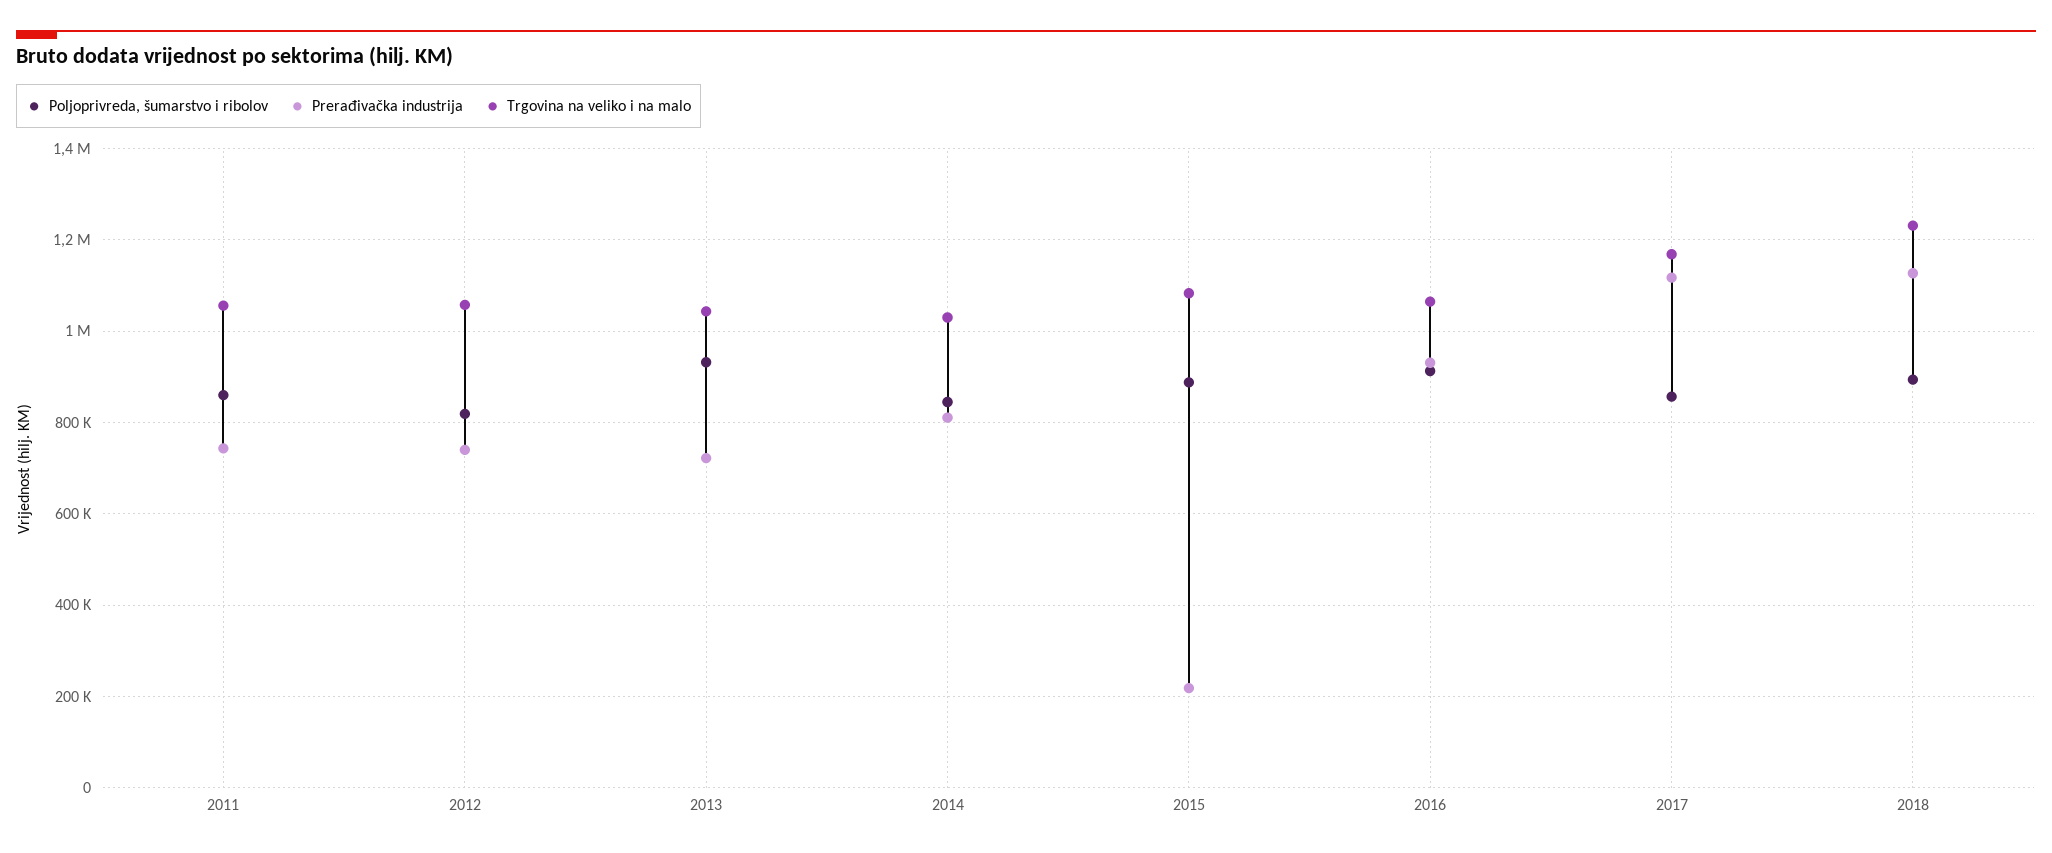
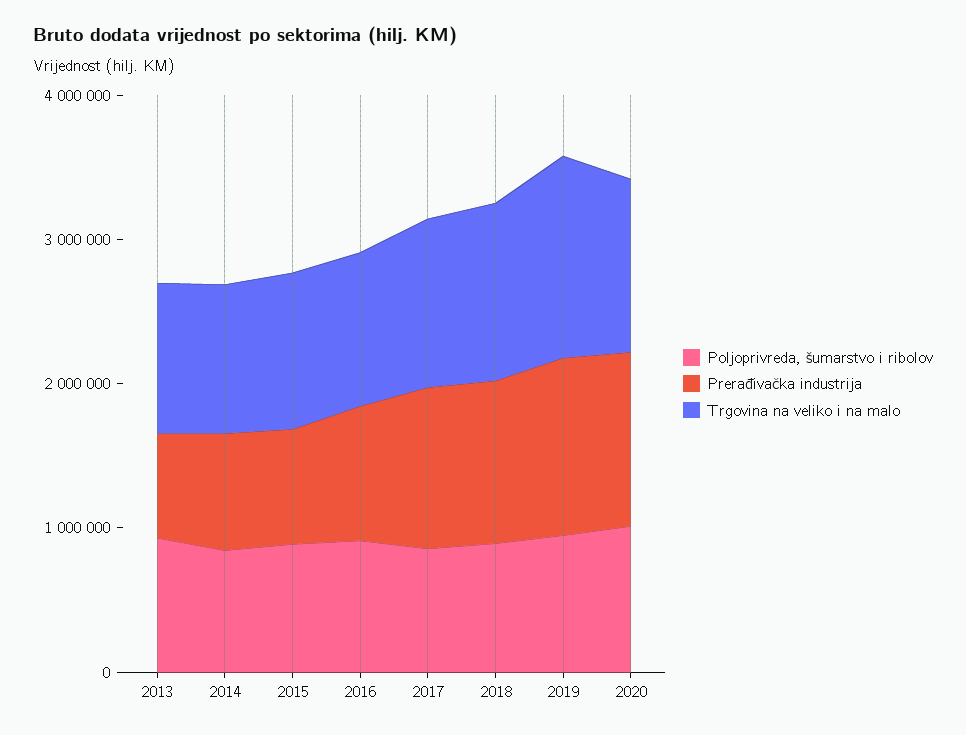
Poljoprivreda, šumarstvo i ribolov, 2011: 860000 -> none
Prerađivačka industrija, 2011: 740000 -> none
Trgovina na veliko i na malo, 2011: 1060000 -> none
Poljoprivreda, šumarstvo i ribolov, 2012: 820000 -> none
Prerađivačka industrija, 2012: 740000 -> none
Trgovina na veliko i na malo, 2012: 1060000 -> none
Prerađivačka industrija, 2015: 220000 -> 800000
Poljoprivreda, šumarstvo i ribolov, 2019: none -> 1000000
Prerađivačka industrija, 2019: none -> 1200000
Trgovina na veliko i na malo, 2019: none -> 1400000
Poljoprivreda, šumarstvo i ribolov, 2020: none -> 1000000
Prerađivačka industrija, 2020: none -> 1200000
Trgovina na veliko i na malo, 2020: none -> 1200000

